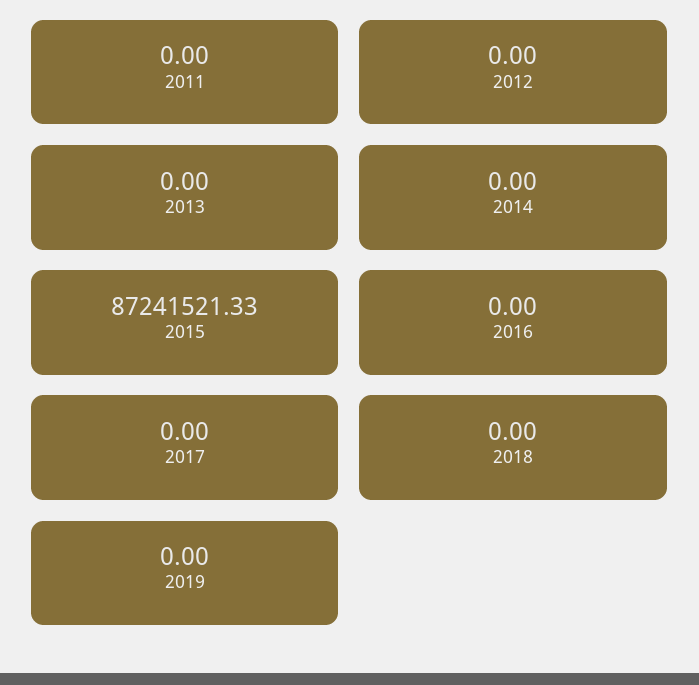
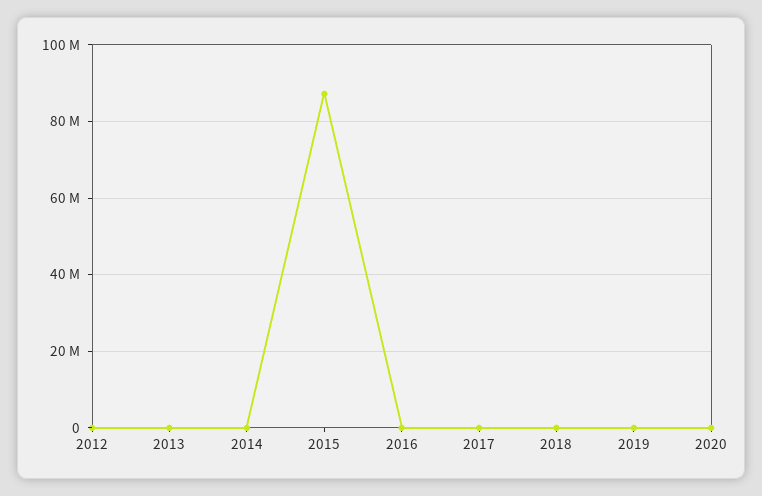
2011: 0 -> none
2020: none -> 0

